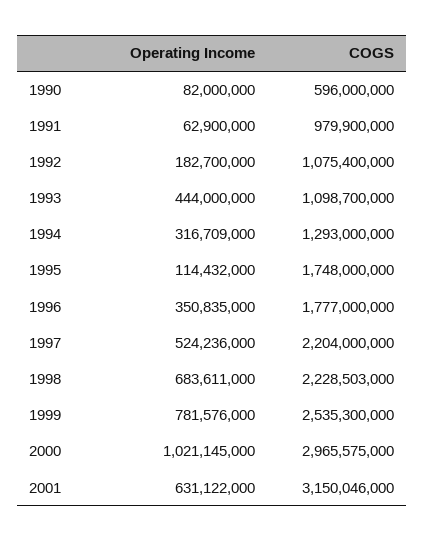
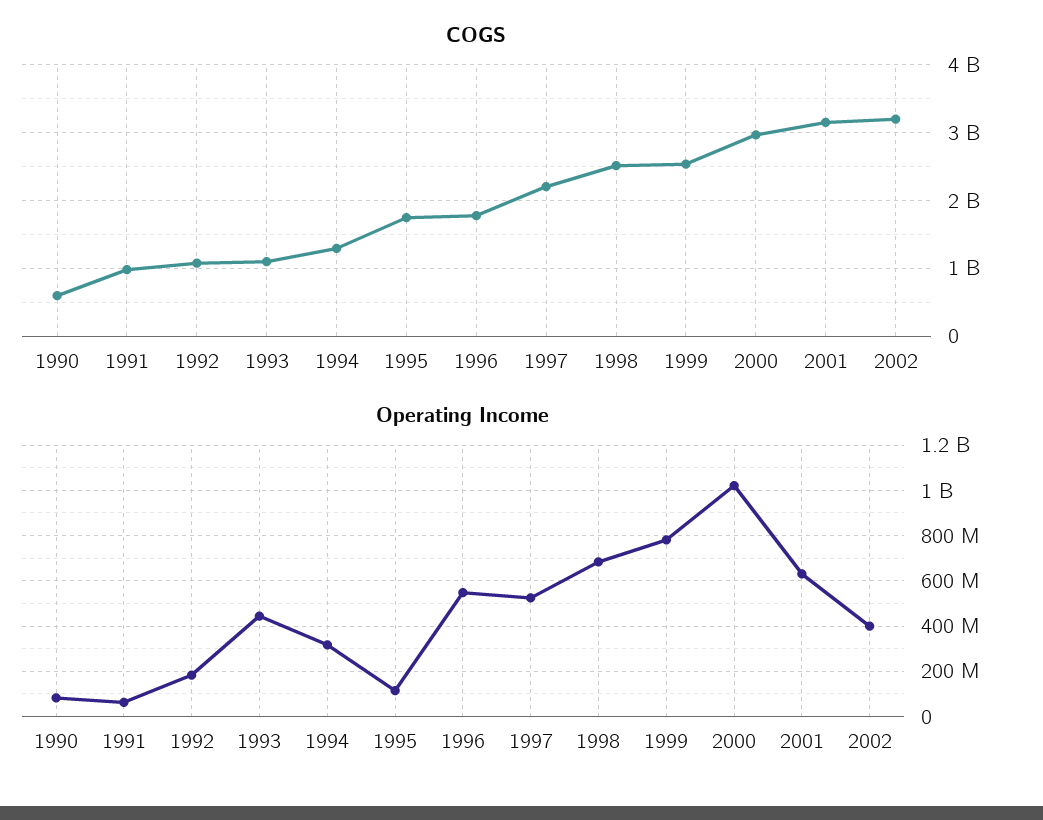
Operating Income, 1996: 350835000 -> 550000000
COGS, 1998: 2228503000 -> 2500000000
COGS, 2002: none -> 3200000000
Operating Income, 2002: none -> 400000000

